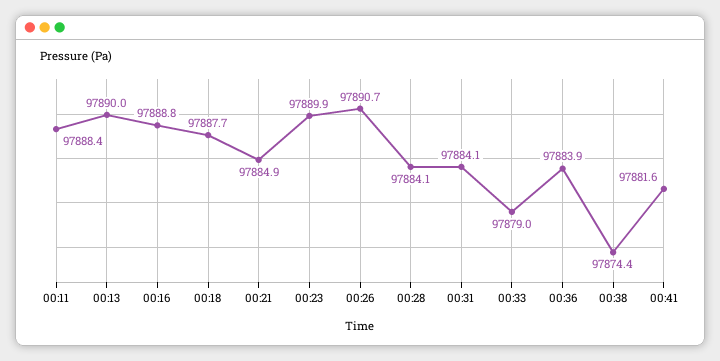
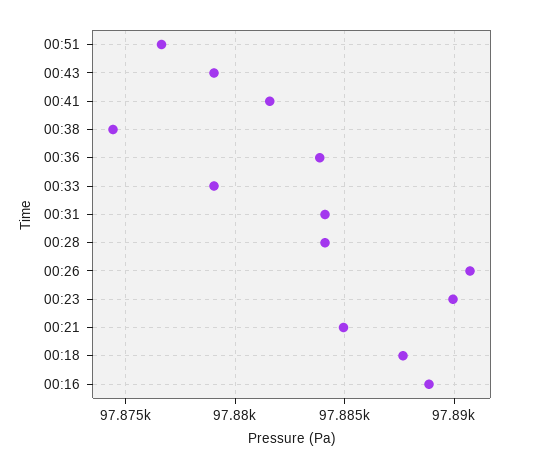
00:11: 97888.4 -> none
00:13: 97890 -> none
00:51: none -> 97876.5
00:43: none -> 97879

